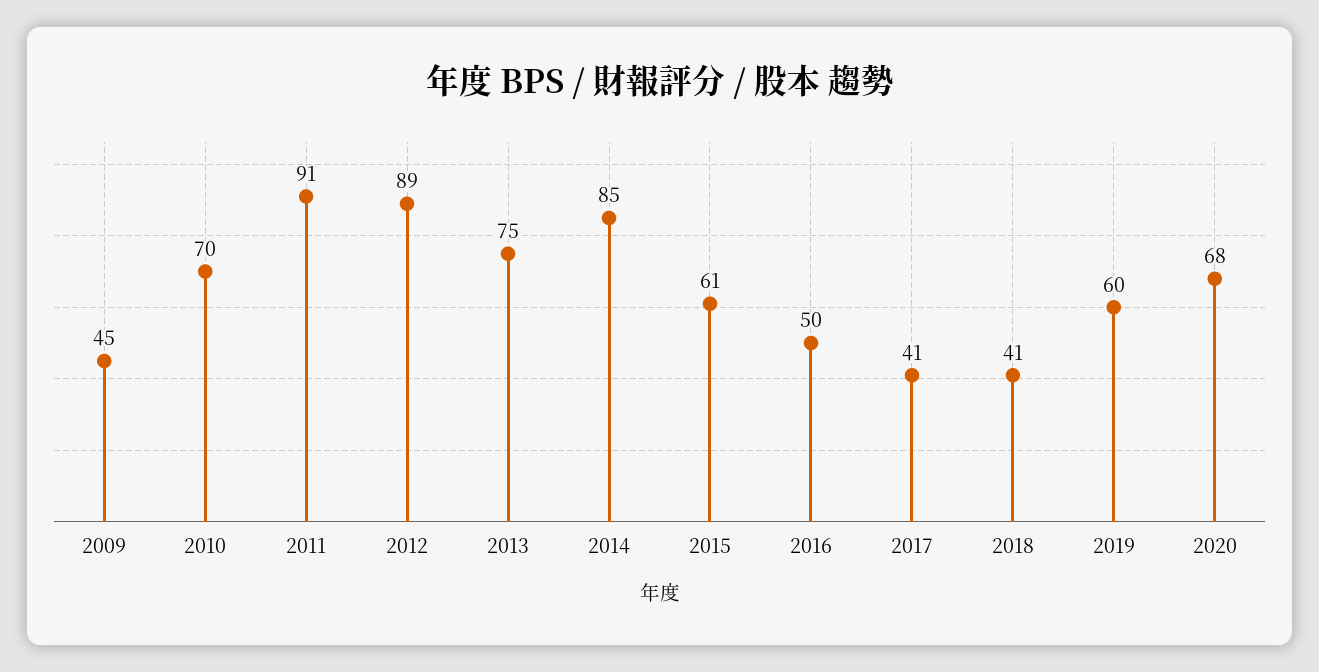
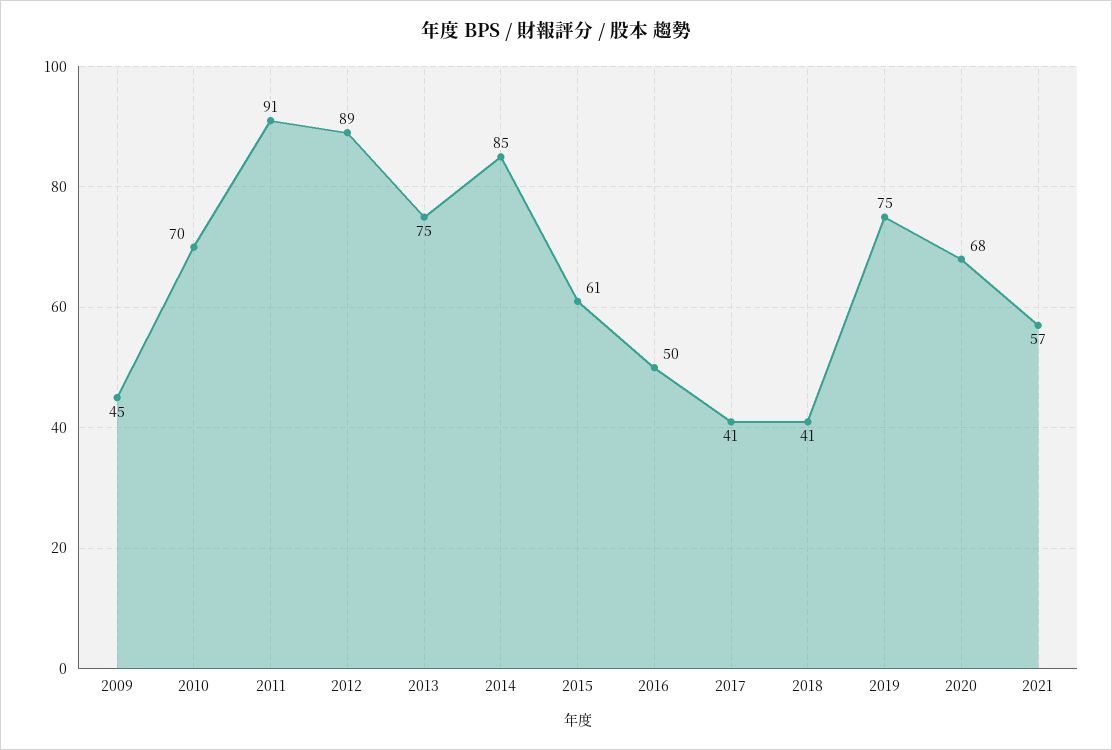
2019: 60 -> 75
2021: none -> 57

